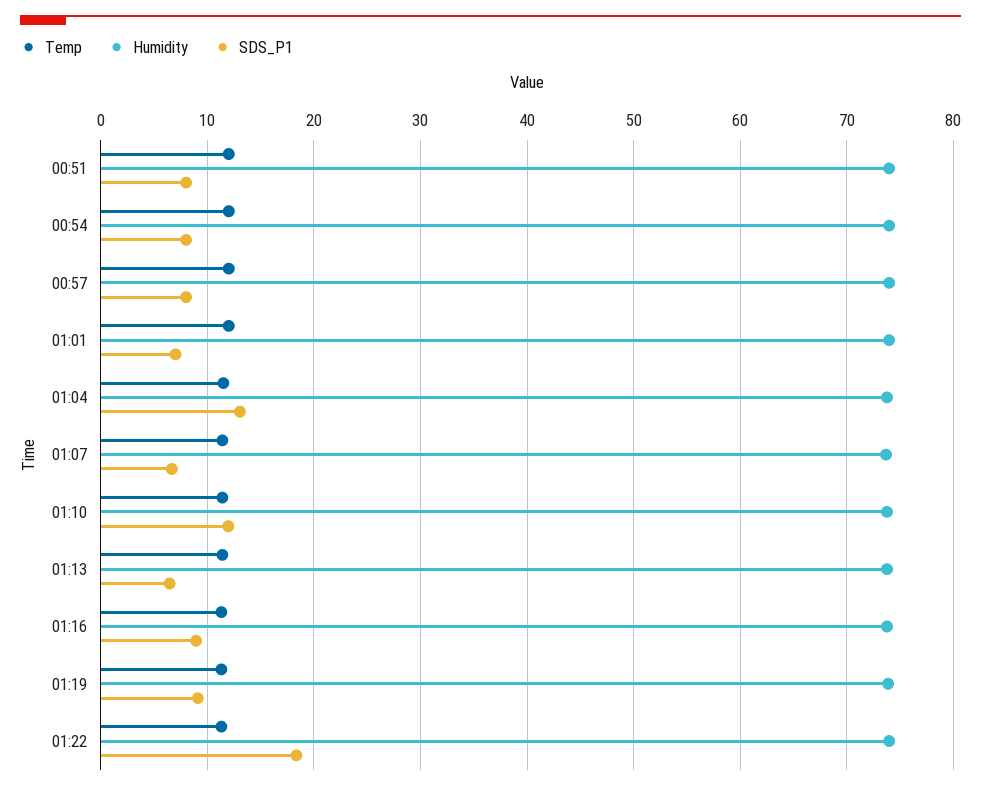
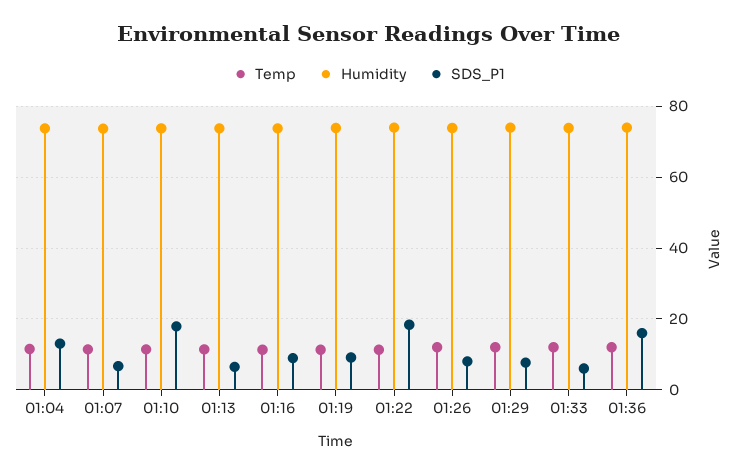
Temp, 00:51: 12 -> none
Humidity, 00:51: 74 -> none
SDS_P1, 00:51: 8 -> none
Temp, 00:54: 12 -> none
Humidity, 00:54: 74 -> none
SDS_P1, 00:54: 8 -> none
Temp, 00:57: 12 -> none
Humidity, 00:57: 74 -> none
SDS_P1, 00:57: 8 -> none
Temp, 01:01: 12 -> none
Humidity, 01:01: 74 -> none
SDS_P1, 01:01: 7 -> none
SDS_P1, 01:10: 12 -> 18
Temp, 01:26: none -> 12
Humidity, 01:26: none -> 74
SDS_P1, 01:26: none -> 8
Temp, 01:29: none -> 12
Humidity, 01:29: none -> 74
SDS_P1, 01:29: none -> 8
Temp, 01:33: none -> 12
Humidity, 01:33: none -> 74
SDS_P1, 01:33: none -> 6
Temp, 01:36: none -> 12
Humidity, 01:36: none -> 74
SDS_P1, 01:36: none -> 16

